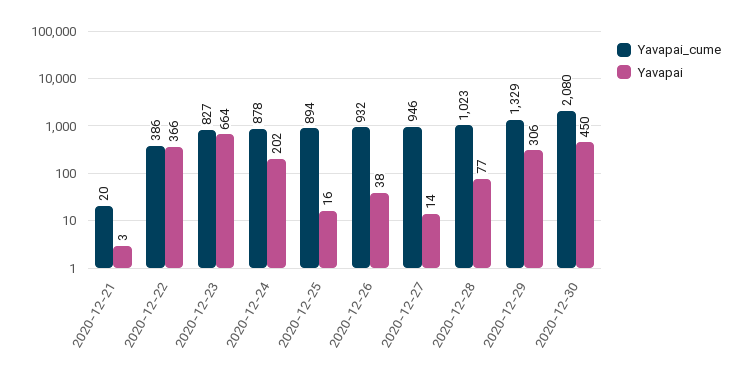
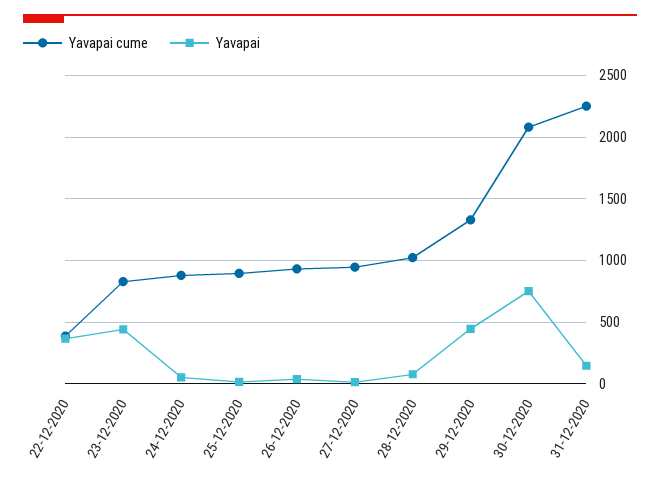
Yavapai_cume, 2020-12-21: 20 -> none
Yavapai, 2020-12-21: 3 -> none
Yavapai, 2020-12-23: 664 -> 450
Yavapai, 2020-12-24: 202 -> 50
Yavapai, 2020-12-29: 306 -> 450
Yavapai, 2020-12-30: 450 -> 750
Yavapai_cume, 31-12-2020: none -> 2250
Yavapai, 31-12-2020: none -> 150

